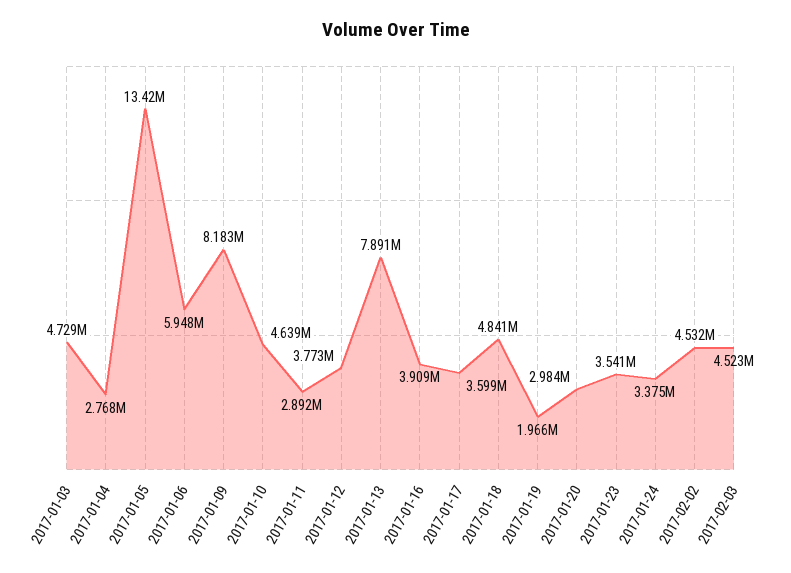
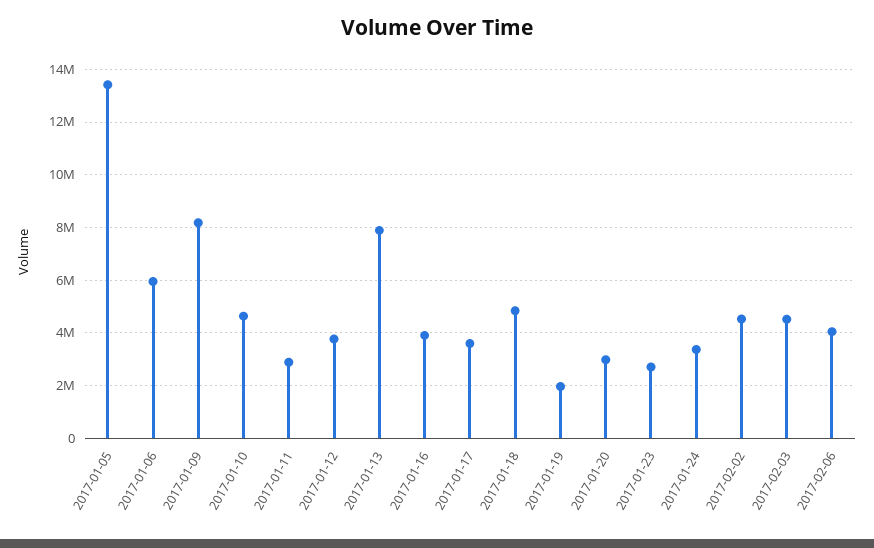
2017-01-03: 4729000 -> none
2017-01-04: 2768000 -> none
2017-01-23: 3541000 -> 2750000
2017-02-06: none -> 4000000

